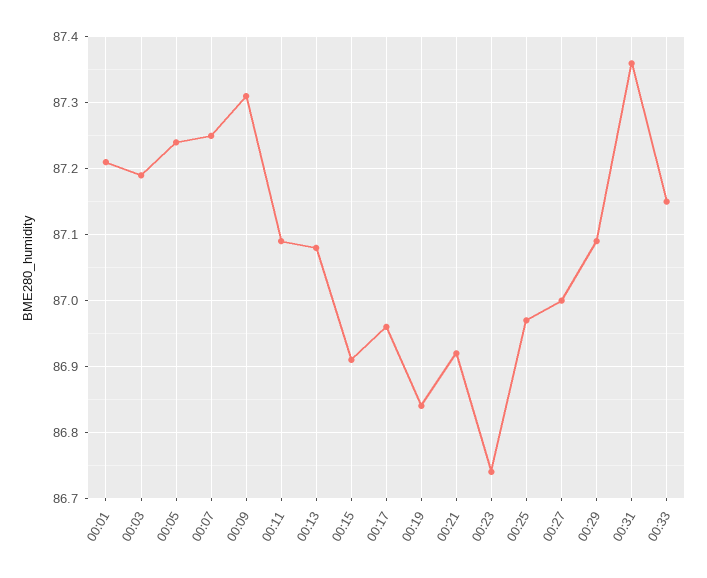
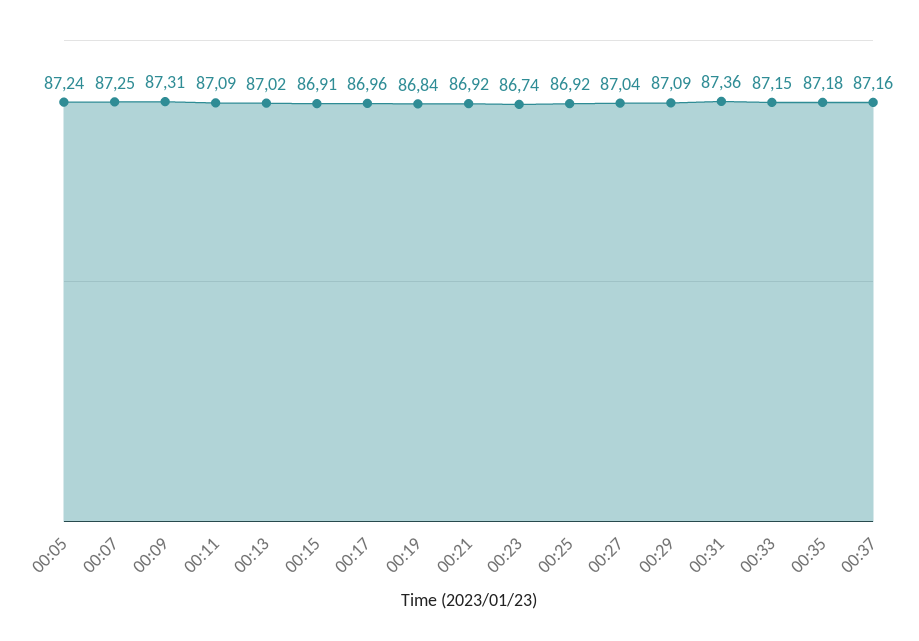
00:01: 87.21 -> none
00:03: 87.19 -> none
00:13: 87.08 -> 87.02
00:25: 86.97 -> 86.92
00:27: 87 -> 87.04
00:35: none -> 87.18
00:37: none -> 87.16

